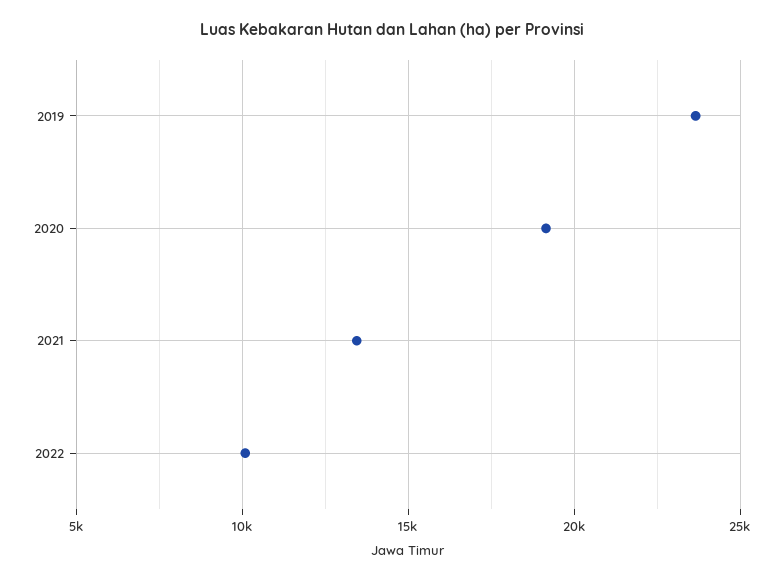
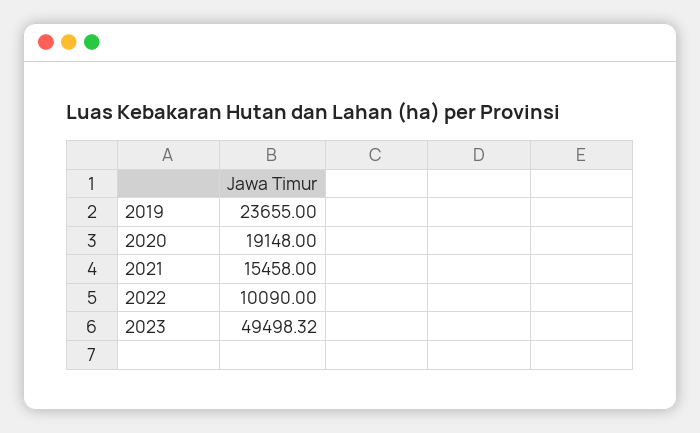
2021: 13500 -> 15458
2023: none -> 49498.32

